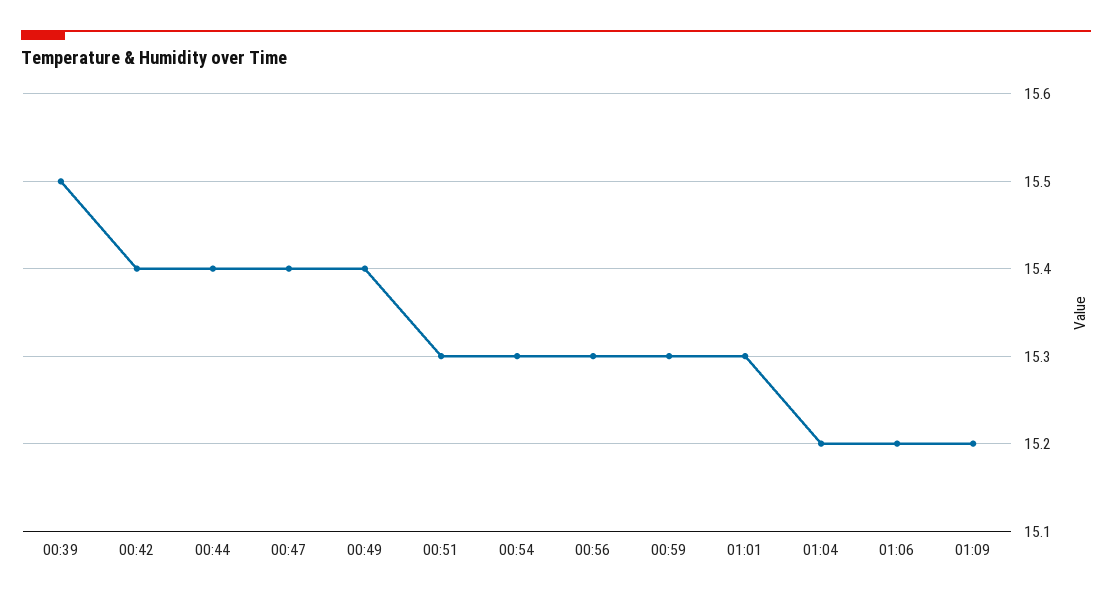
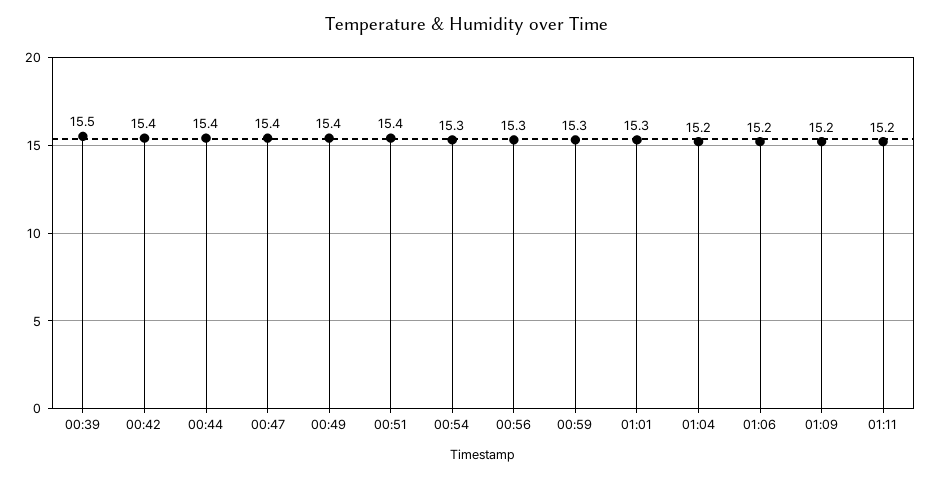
00:51: 15.3 -> 15.4
01:11: none -> 15.2

